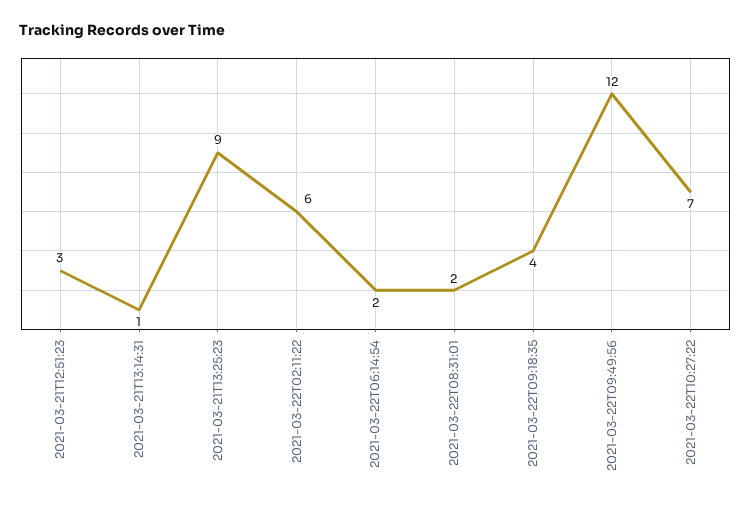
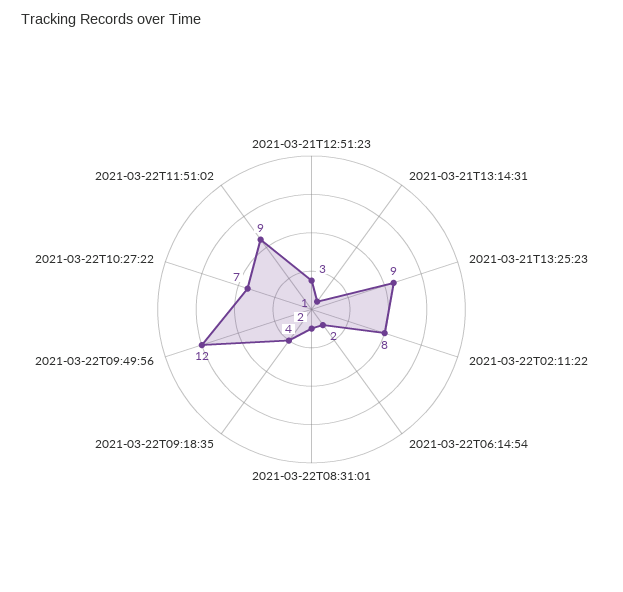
2021-03-22T02:11:22: 6 -> 8
2021-03-22T11:51:02: none -> 9

